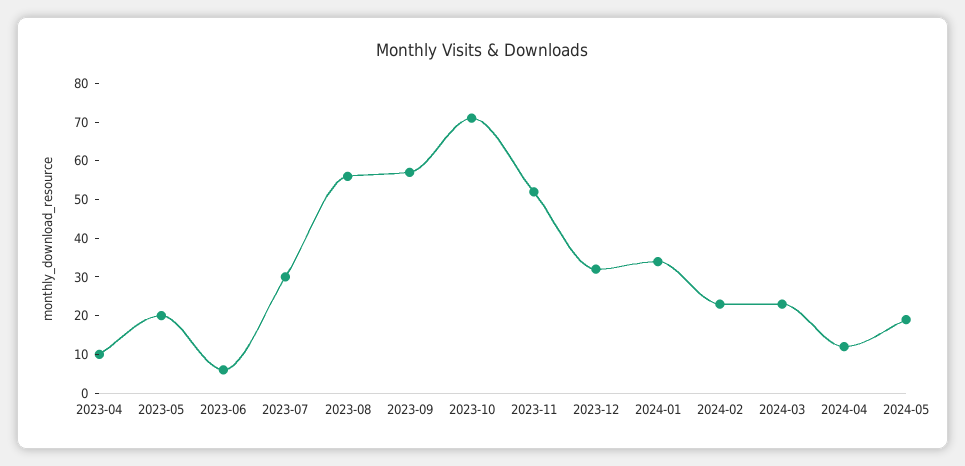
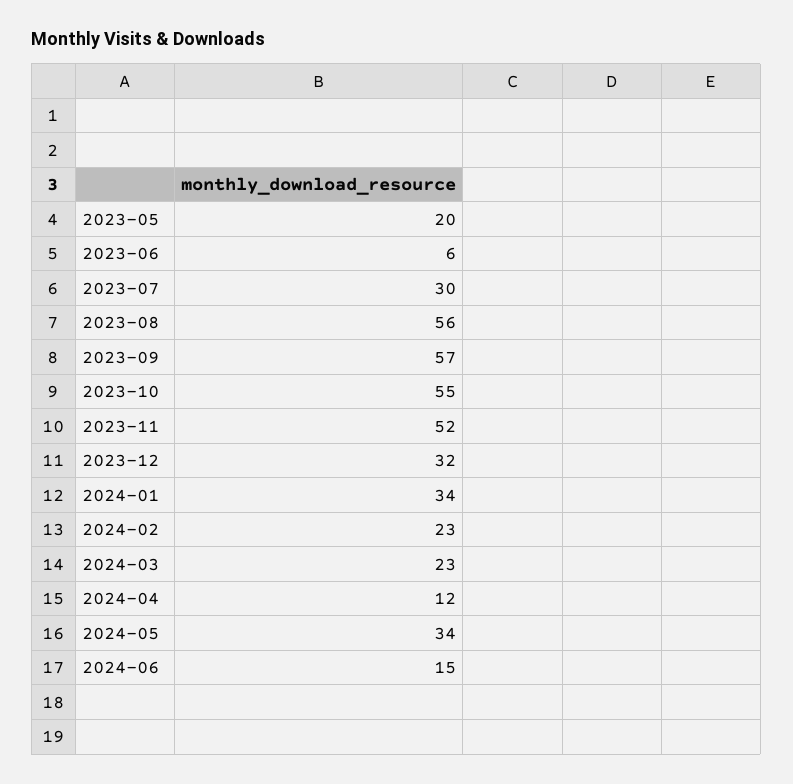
2023-04: 10 -> none
2023-10: 70 -> 55
2024-05: 20 -> 34
2024-06: none -> 15

